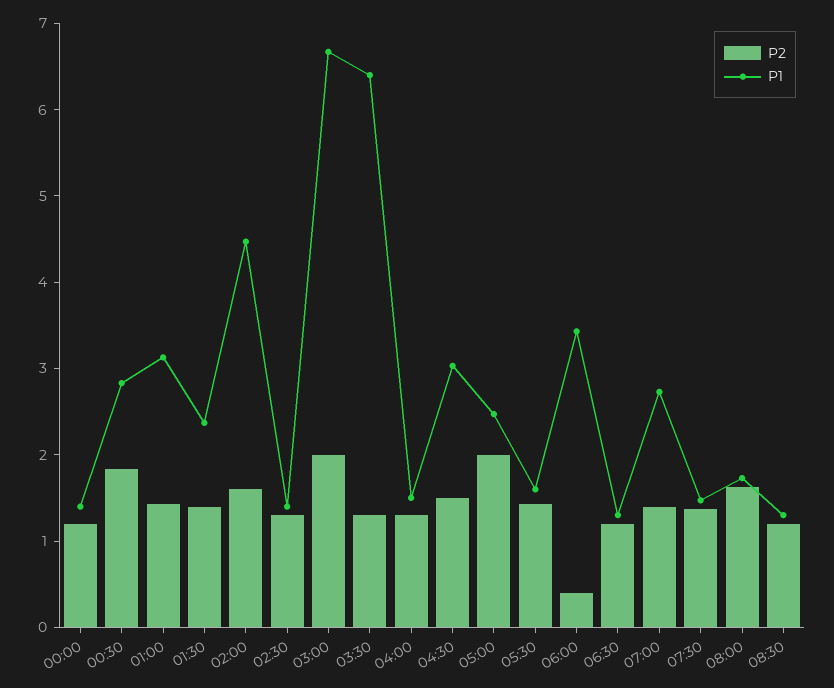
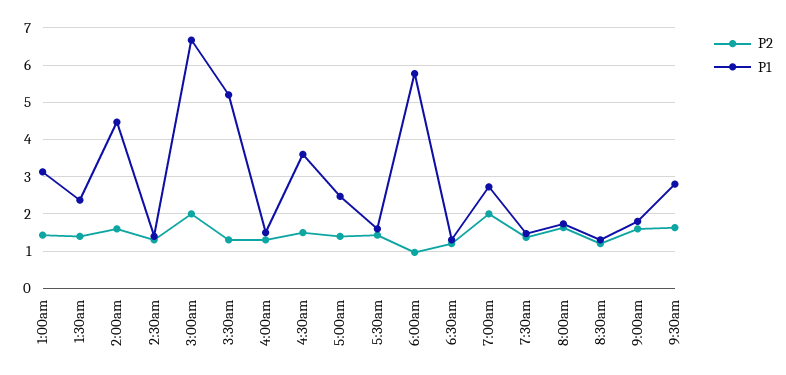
P2, 00:00: 1.2 -> none
P1, 00:00: 1.4 -> none
P2, 00:30: 1.8 -> none
P1, 00:30: 2.8 -> none
P1, 03:30: 6.4 -> 5.2
P1, 04:30: 3 -> 3.6
P2, 05:00: 2 -> 1.4
P2, 06:00: 0.4 -> 1
P1, 06:00: 3.4 -> 5.8
P2, 07:00: 1.4 -> 2
P2, 9:00am: none -> 1.6
P1, 9:00am: none -> 1.8
P2, 9:30am: none -> 1.6
P1, 9:30am: none -> 2.8

